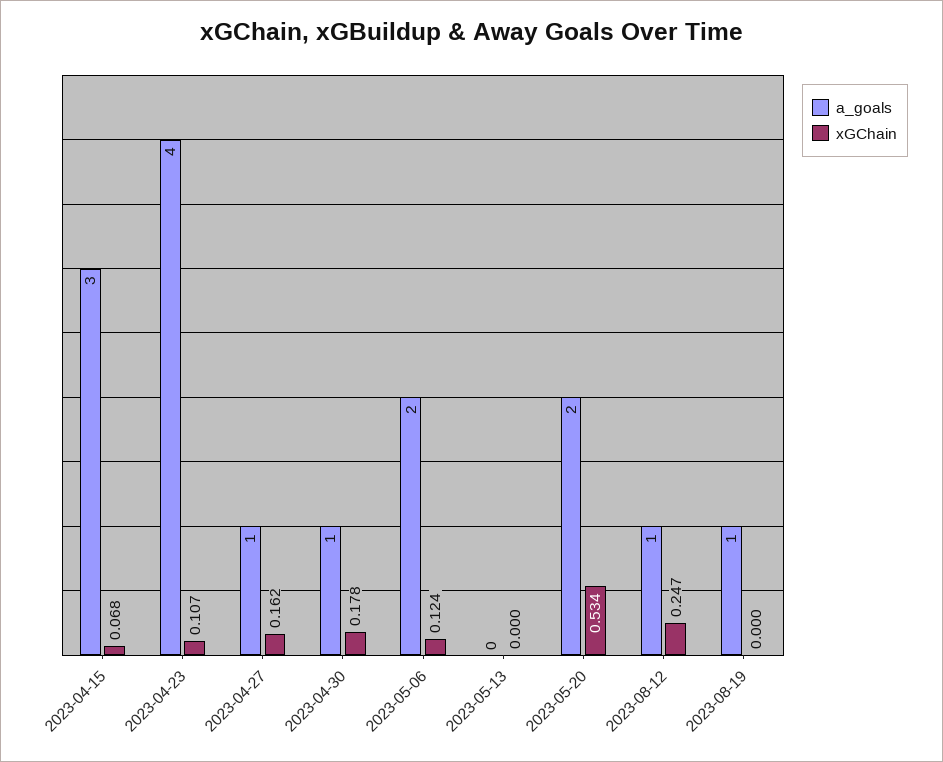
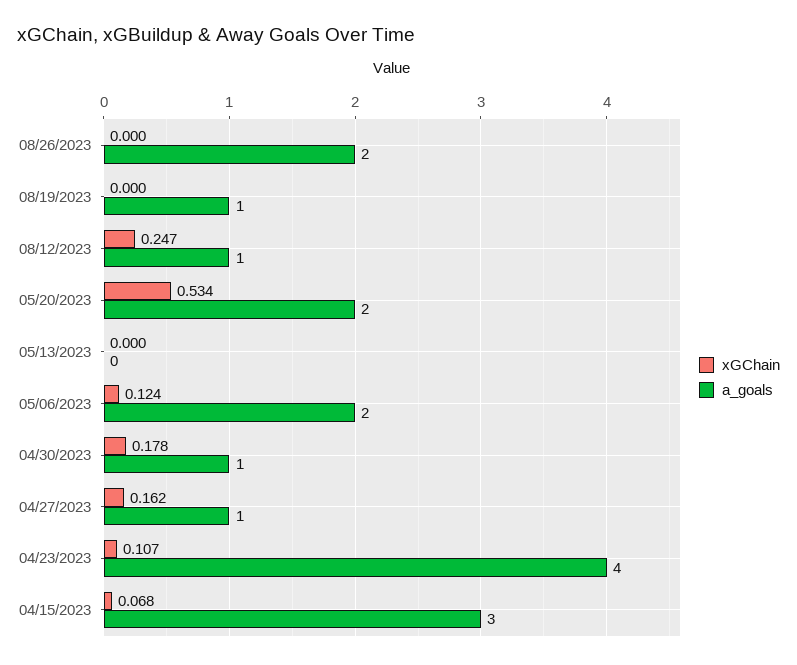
xGChain, 08/26/2023: none -> 0
a_goals, 08/26/2023: none -> 2

